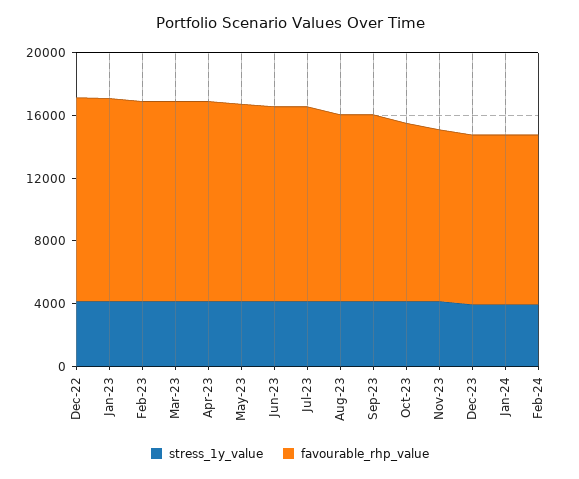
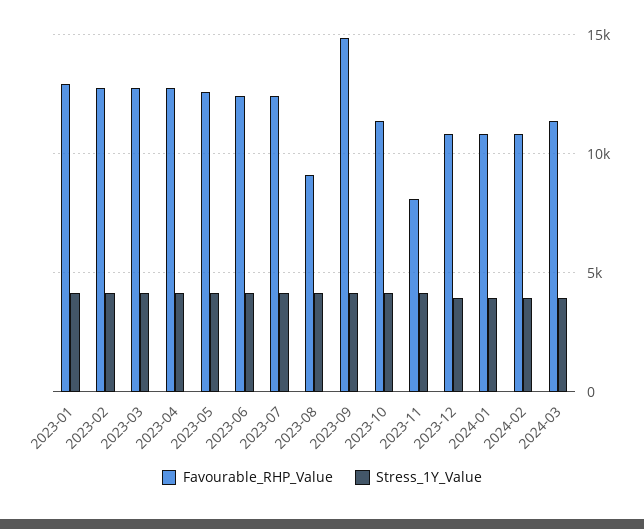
stress_1y_value, Dec-22: 4000 -> none
favourable_rhp_value, Dec-22: 13000 -> none
favourable_rhp_value, Aug-23: 12000 -> 9000
favourable_rhp_value, Sep-23: 12000 -> 15000
favourable_rhp_value, Nov-23: 11000 -> 8000
favourable_rhp_value, 2024-03: none -> 11500
stress_1y_value, 2024-03: none -> 4000

